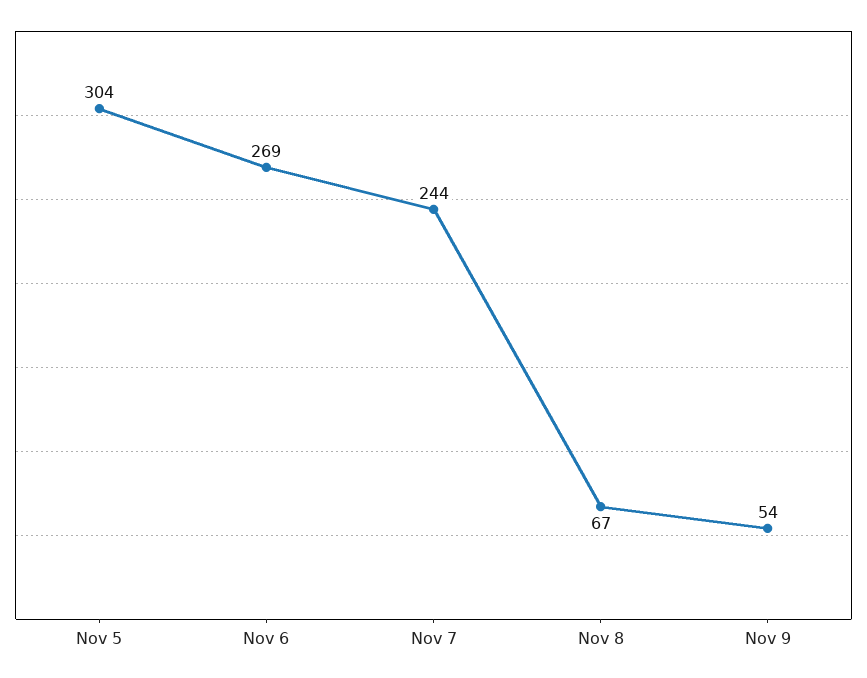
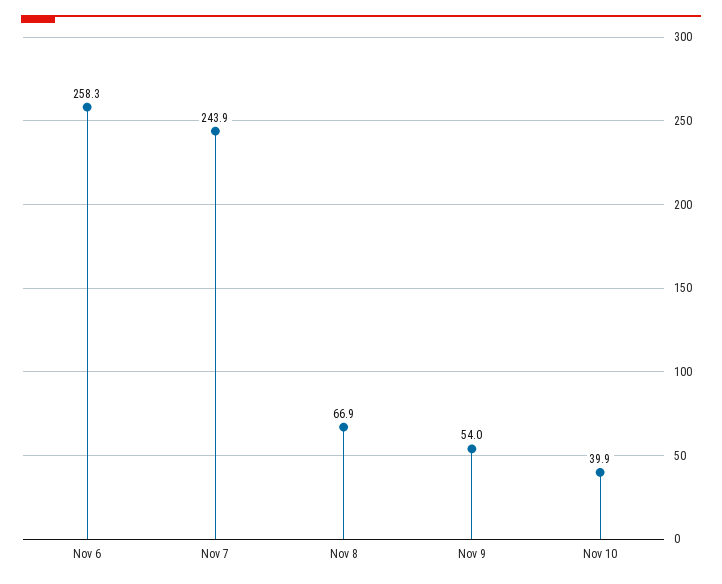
Nov 5: 304 -> none
Nov 6: 269 -> 258.3
Nov 10: none -> 39.9

